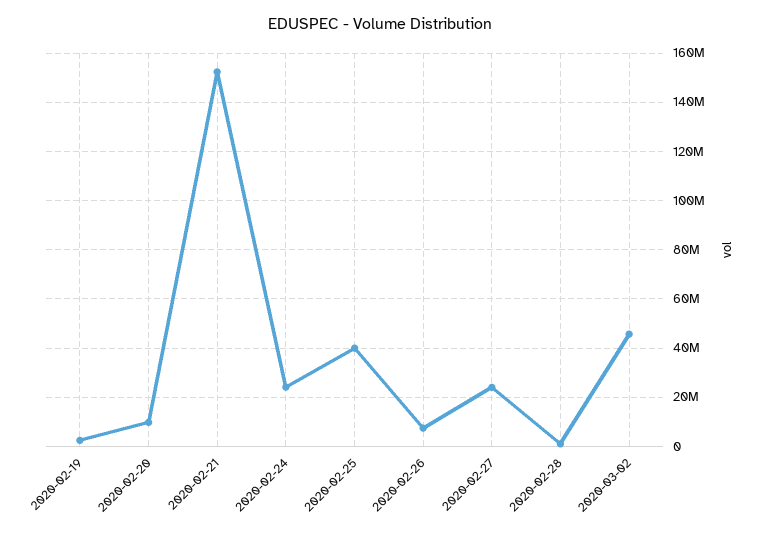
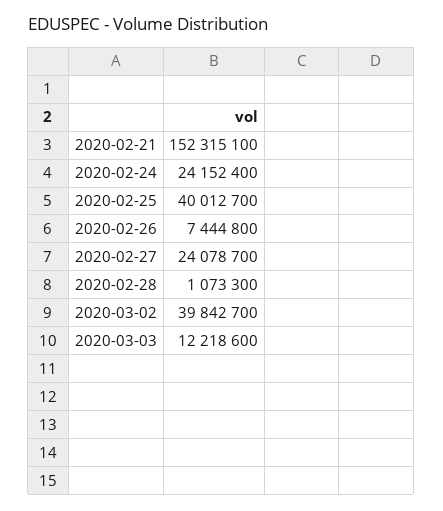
2020-02-19: 2500000 -> none
2020-02-20: 10000000 -> none
2020-03-02: 45000000 -> 39842700
2020-03-03: none -> 12218600

